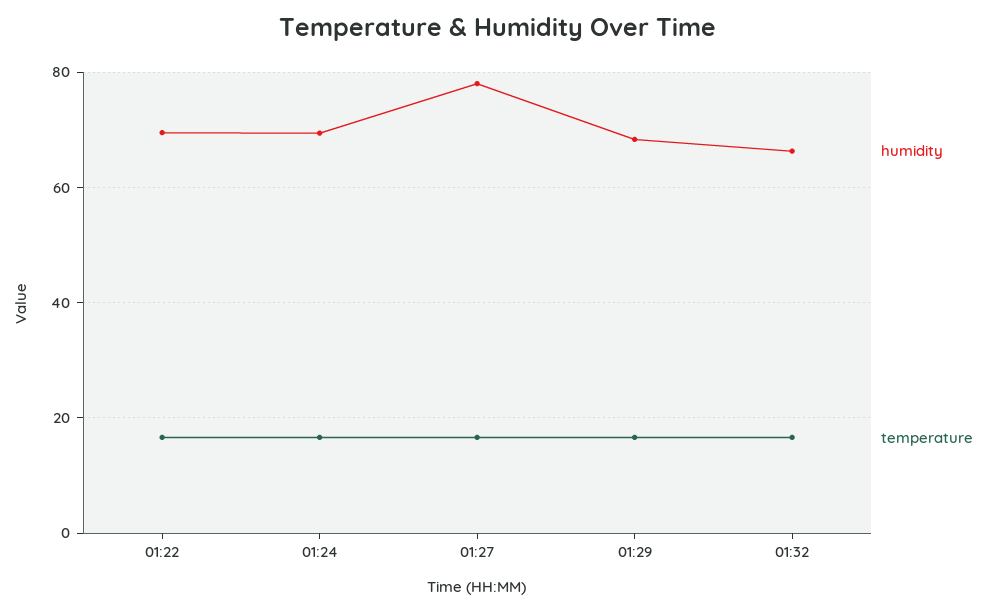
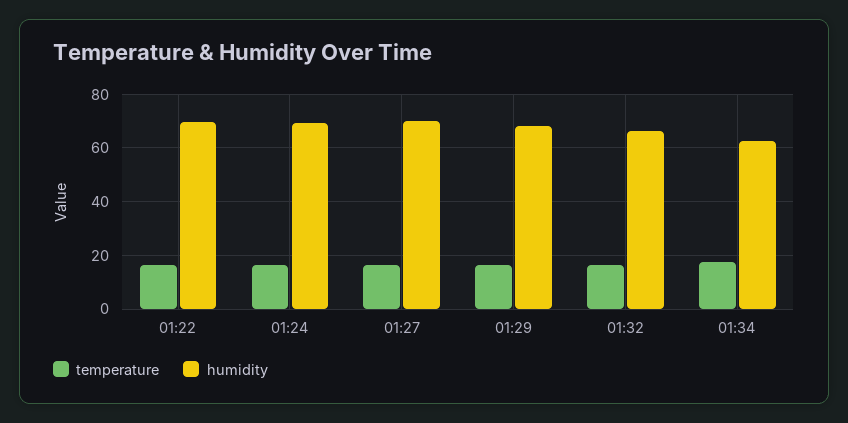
humidity, 01:27: 78 -> 70
temperature, 01:34: none -> 17.5
humidity, 01:34: none -> 62.5

